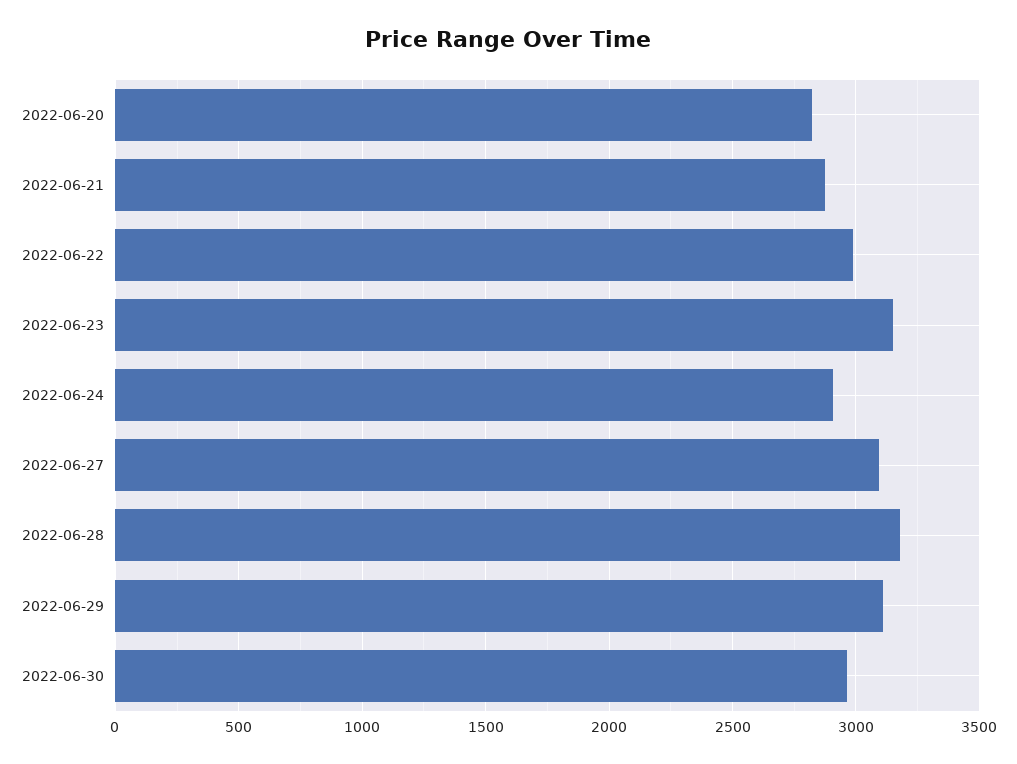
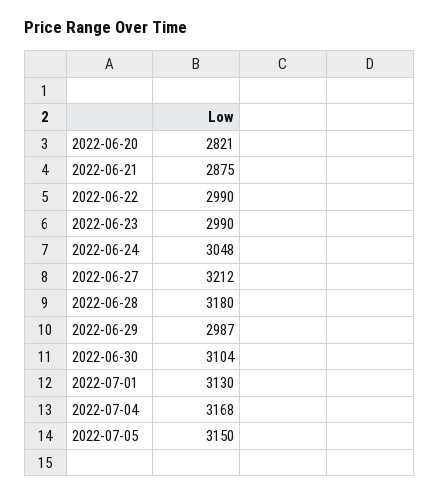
2022-06-23: 3150 -> 2990
2022-06-24: 2900 -> 3048
2022-06-27: 3100 -> 3212
2022-06-29: 3100 -> 2987
2022-06-30: 2950 -> 3104
2022-07-01: none -> 3130
2022-07-04: none -> 3168
2022-07-05: none -> 3150

